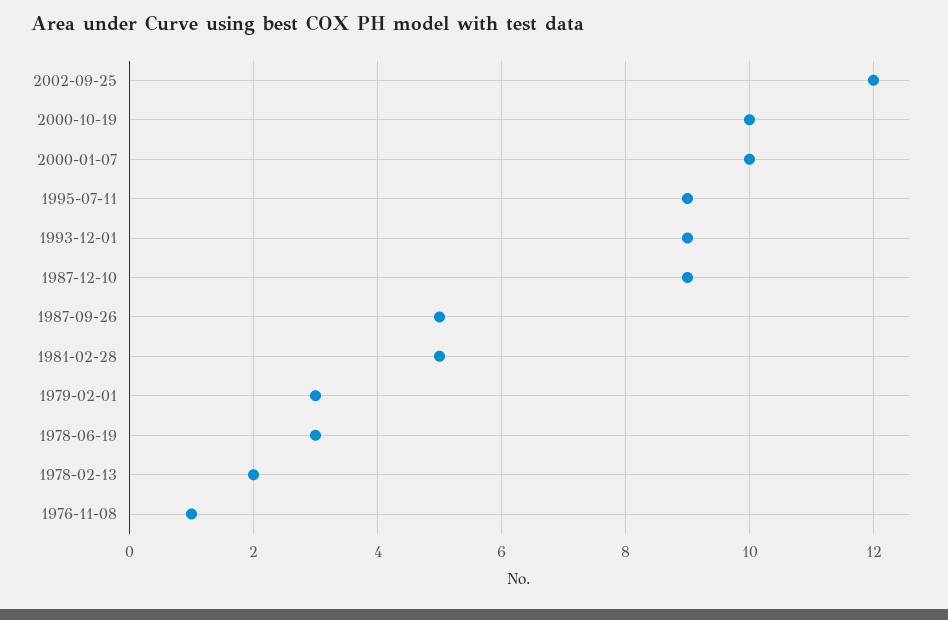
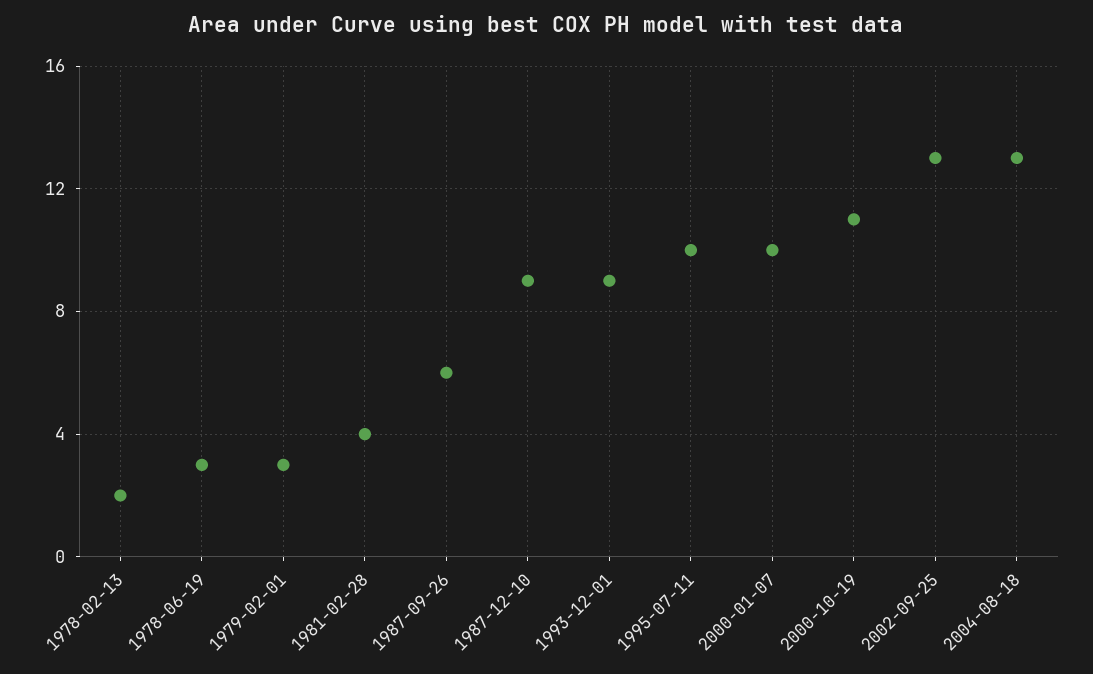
2002-09-25: 12 -> 13
2000-10-19: 10 -> 11
1995-07-11: 9 -> 10
1987-09-26: 5 -> 6
1981-02-28: 5 -> 4
1976-11-08: 1 -> none
2004-08-18: none -> 13

